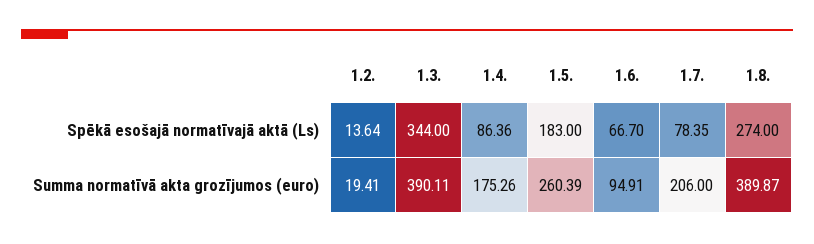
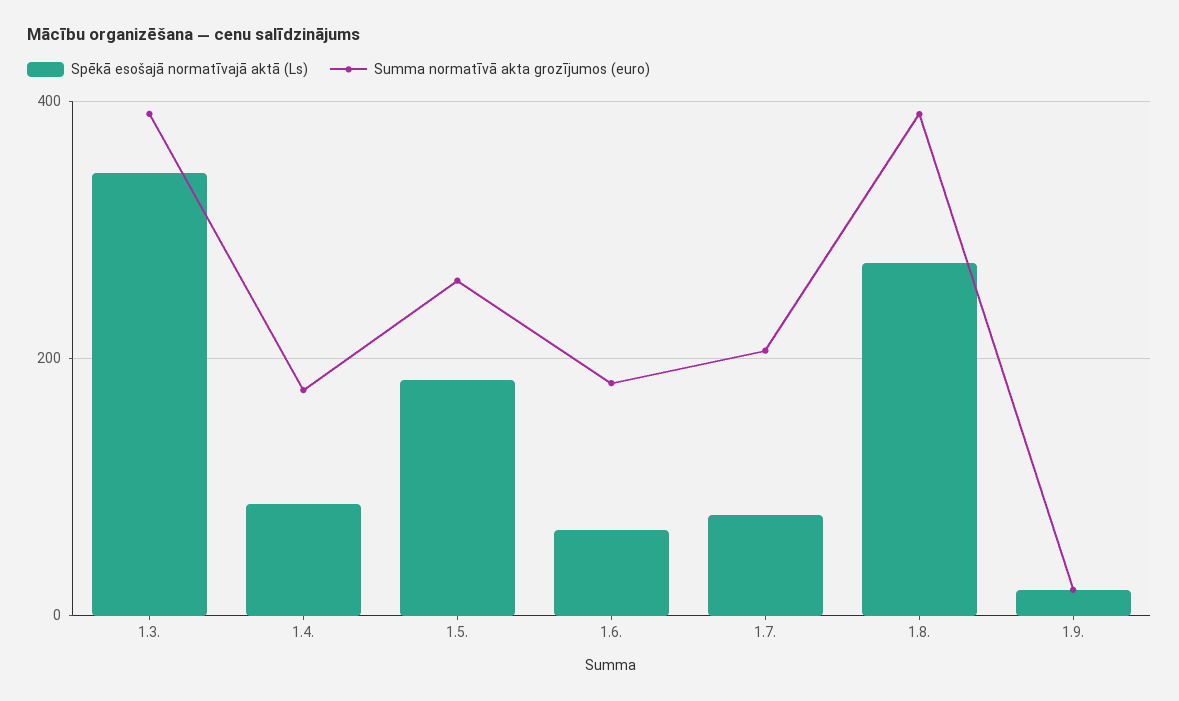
Spēkā esošajā normatīvajā aktā (Ls), 1.2.: 13.64 -> none
Summa normatīvā akta grozījumos (euro), 1.2.: 19.41 -> none
Summa normatīvā akta grozījumos (euro), 1.6.: 94.91 -> 180
Spēkā esošajā normatīvajā aktā (Ls), 1.9.: none -> 20
Summa normatīvā akta grozījumos (euro), 1.9.: none -> 20

